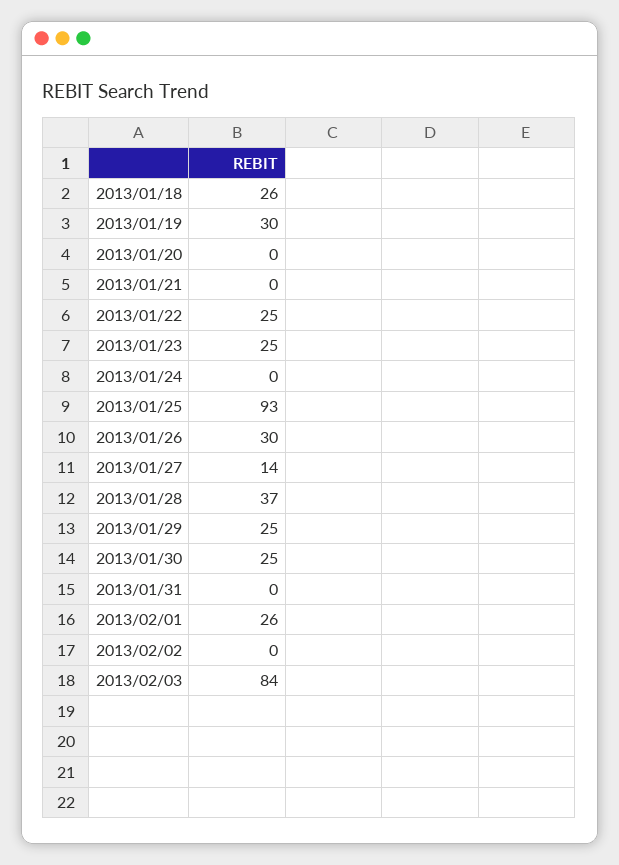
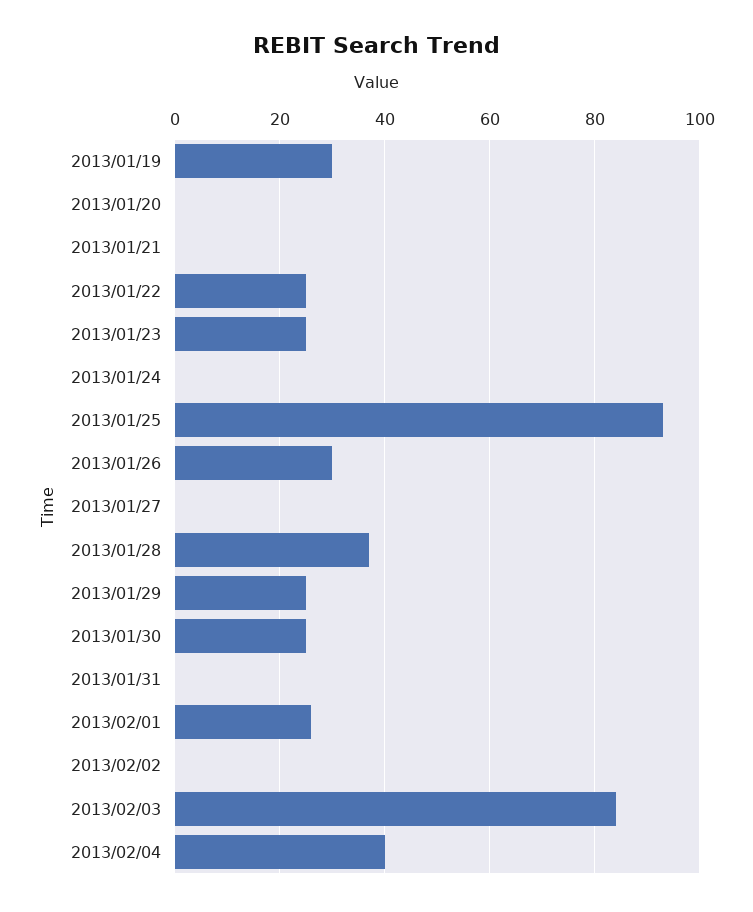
2013/01/18: 26 -> none
2013/01/27: 14 -> 0
2013/02/04: none -> 40

